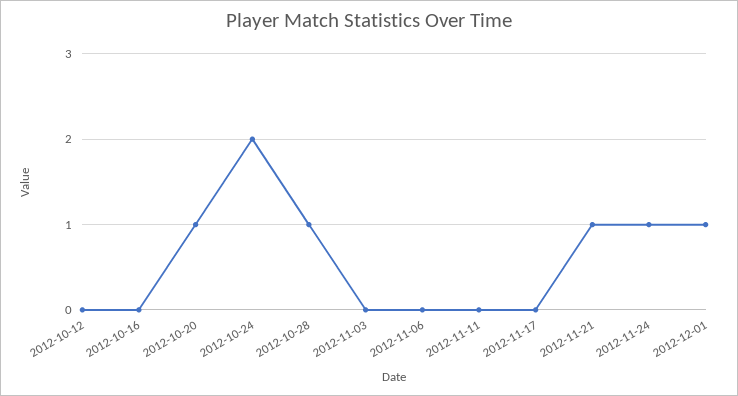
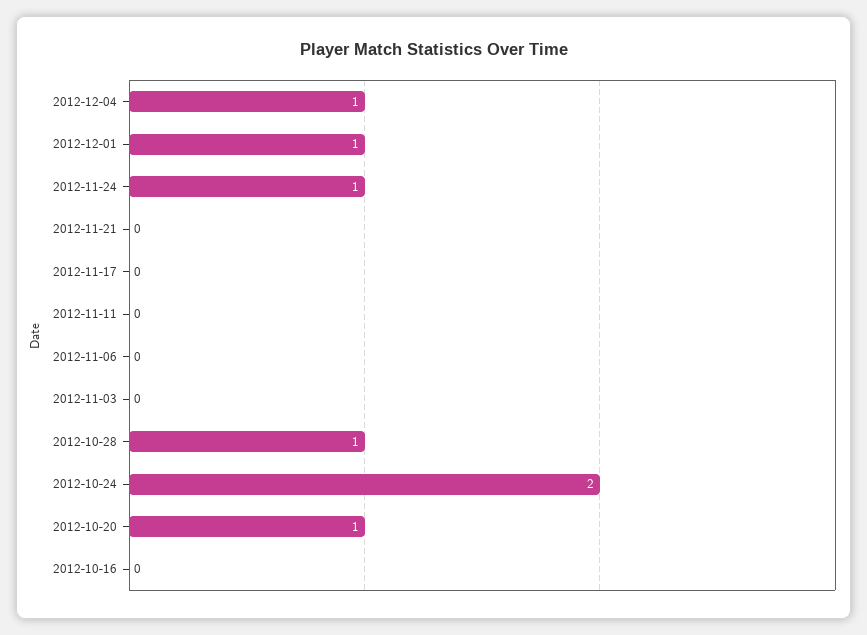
2012-10-12: 0 -> none
2012-11-21: 1 -> 0
2012-12-04: none -> 1

